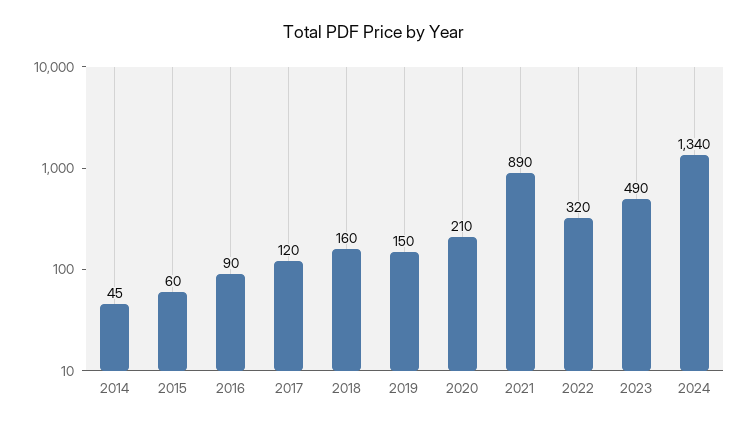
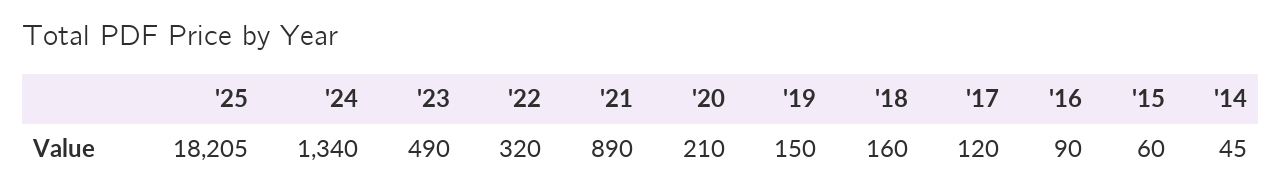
'25: none -> 18205

